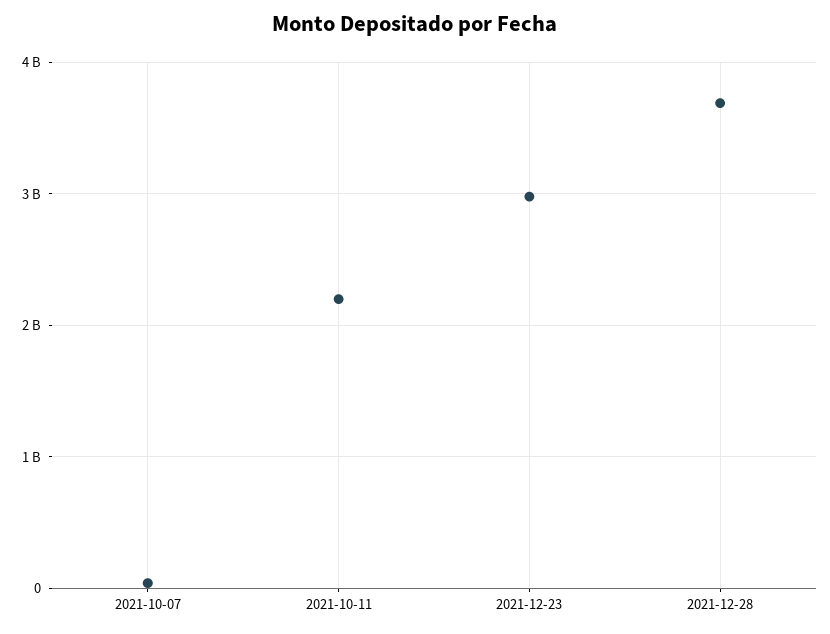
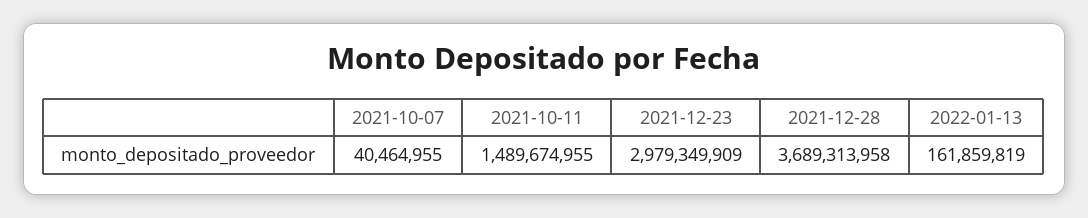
2021-10-11: 2200000000 -> 1489674955
2022-01-13: none -> 161859819

